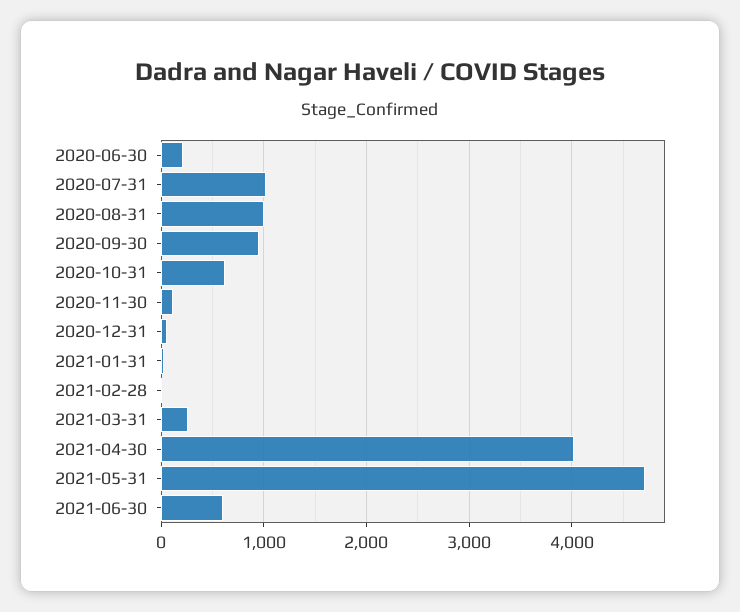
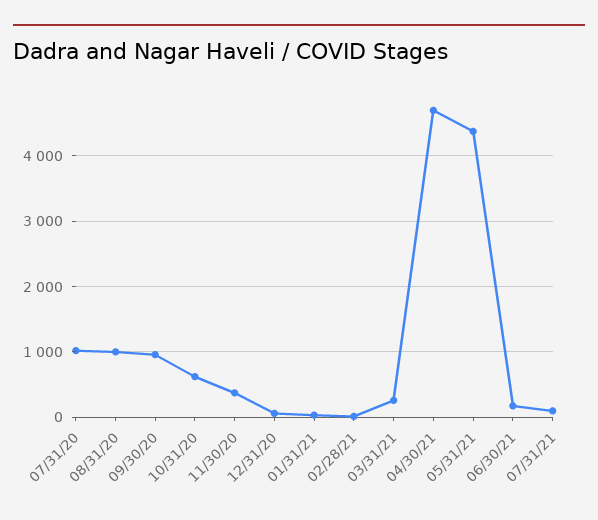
2020-06-30: 200 -> none
2020-11-30: 100 -> 400
2021-04-30: 4000 -> 4700
2021-05-31: 4700 -> 4400
2021-06-30: 600 -> 200
07/31/21: none -> 100

